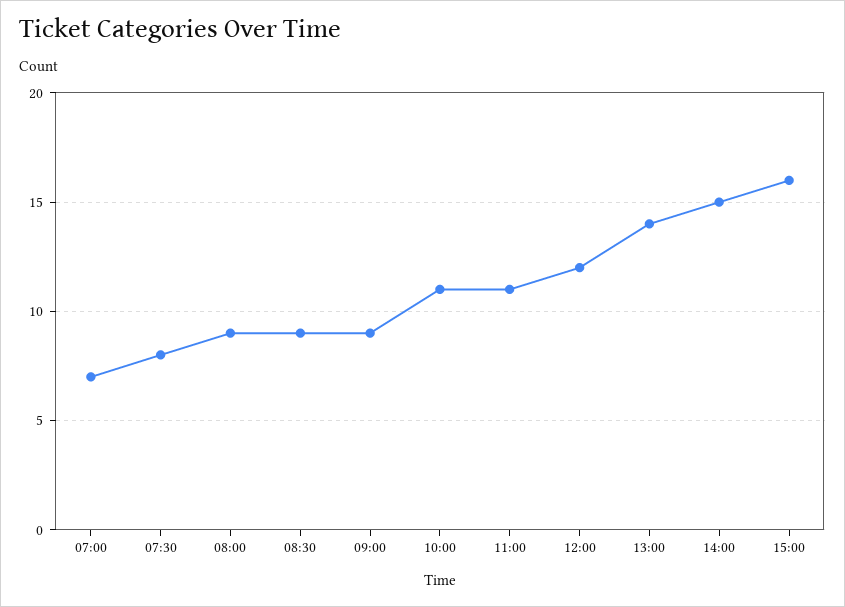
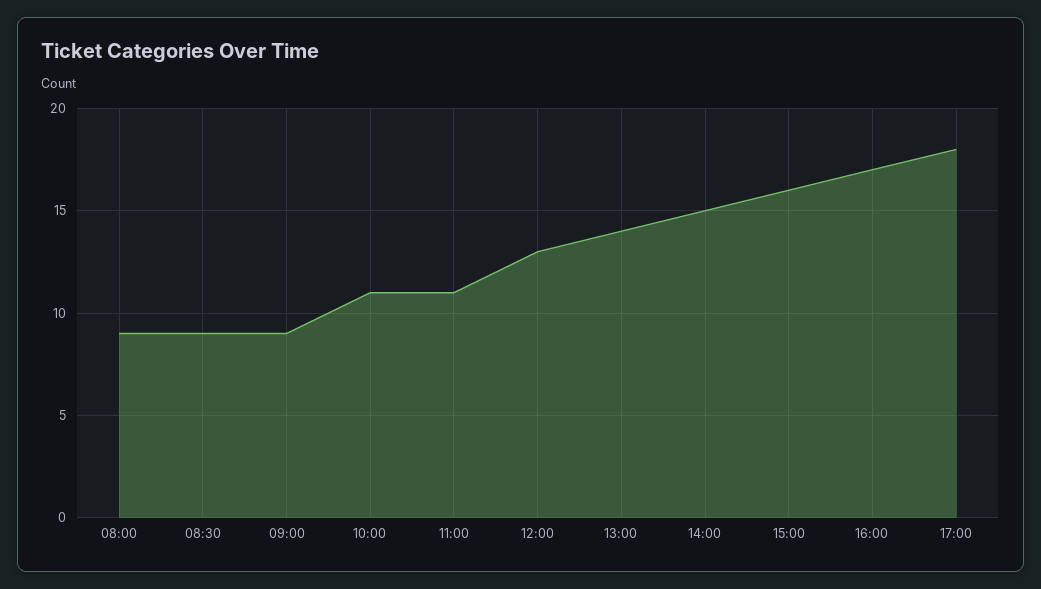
07:00: 7 -> none
07:30: 8 -> none
12:00: 12 -> 13
16:00: none -> 17
17:00: none -> 18

